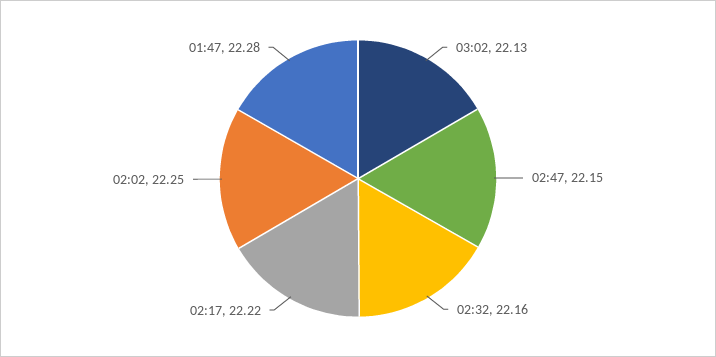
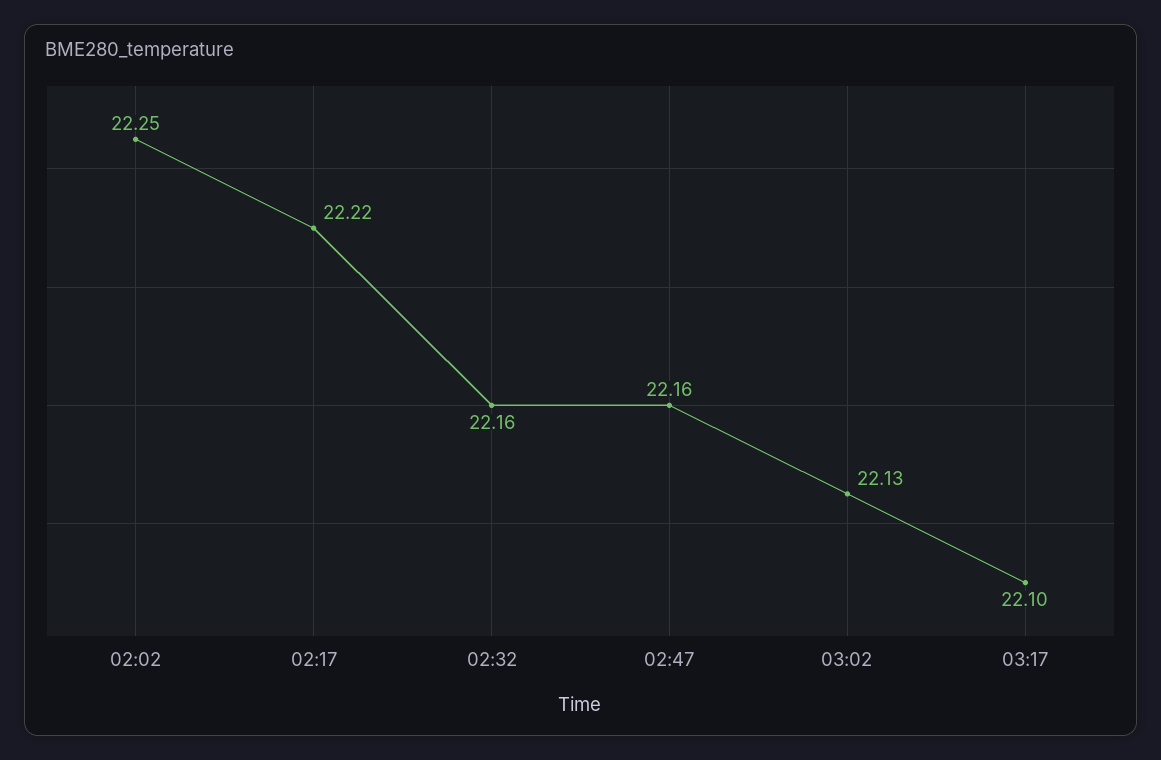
02:47: 22.15 -> 22.16
01:47: 22.28 -> none
03:17: none -> 22.1

